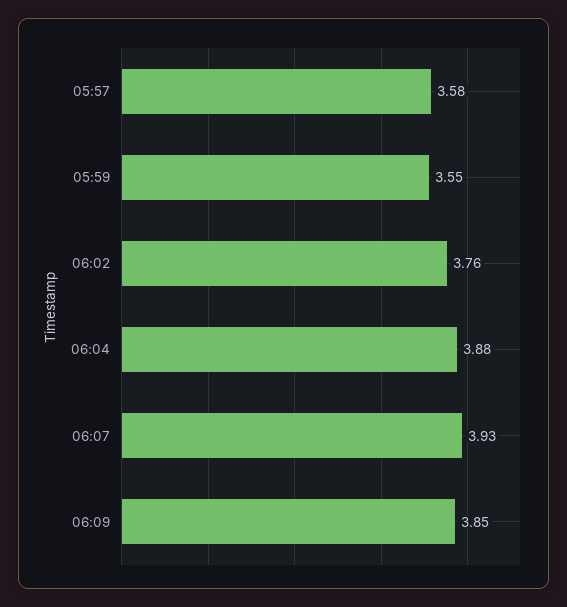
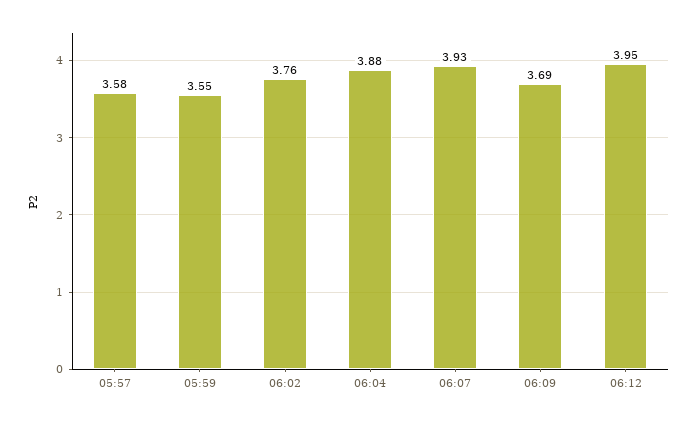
06:09: 3.85 -> 3.69
06:12: none -> 3.95

